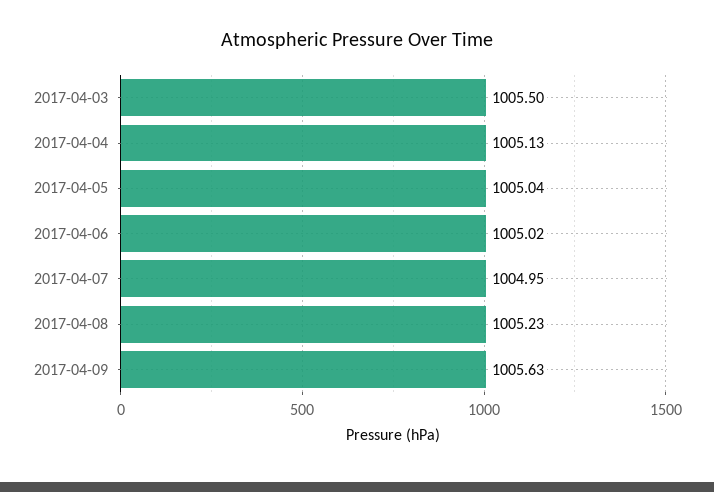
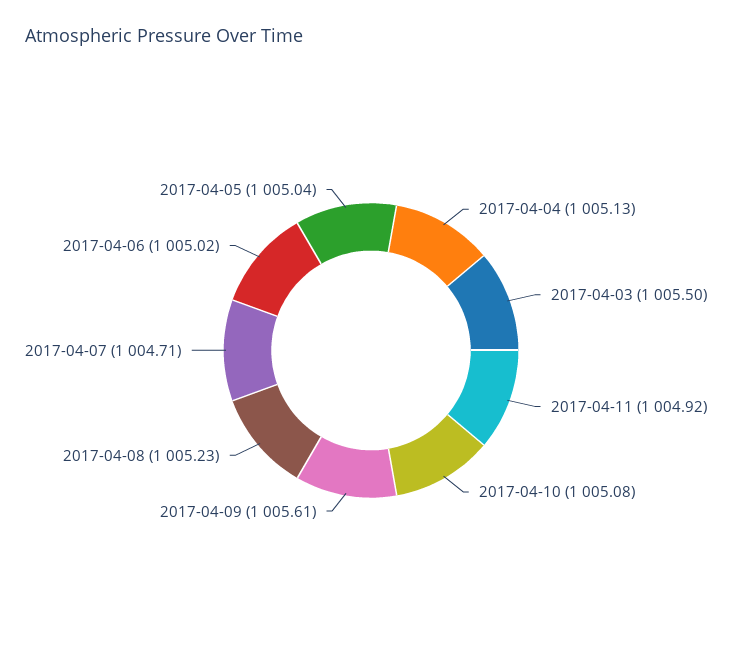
2017-04-07: 1004.95 -> 1004.71
2017-04-09: 1005.63 -> 1005.61
2017-04-11: none -> 1004.92
2017-04-10: none -> 1005.08

